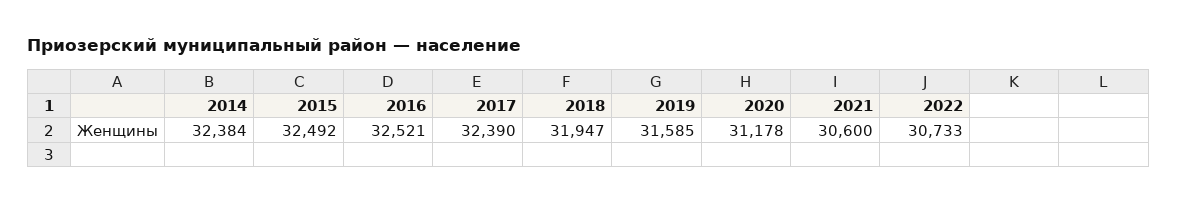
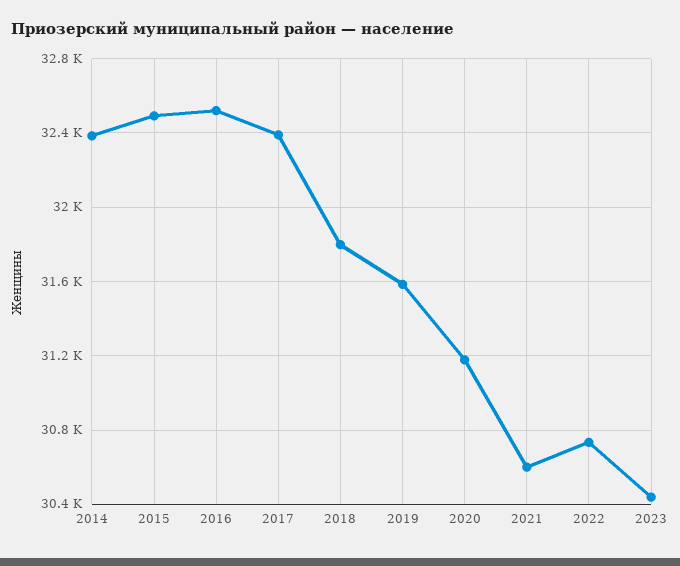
2018: 31947 -> 31800
2023: none -> 30450

